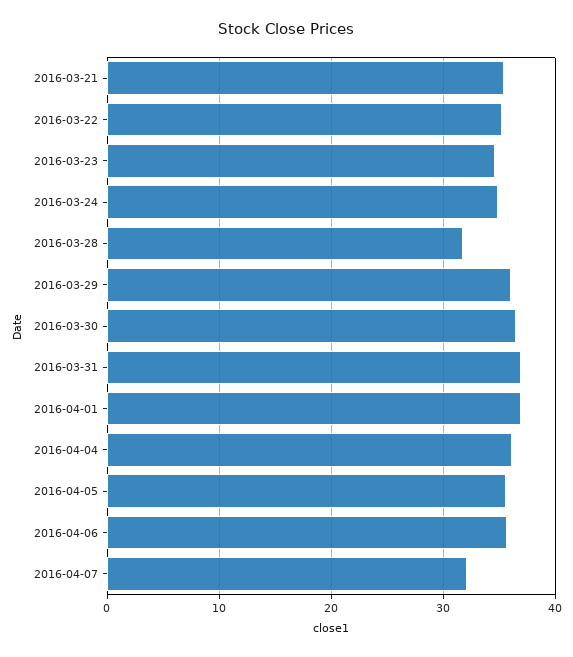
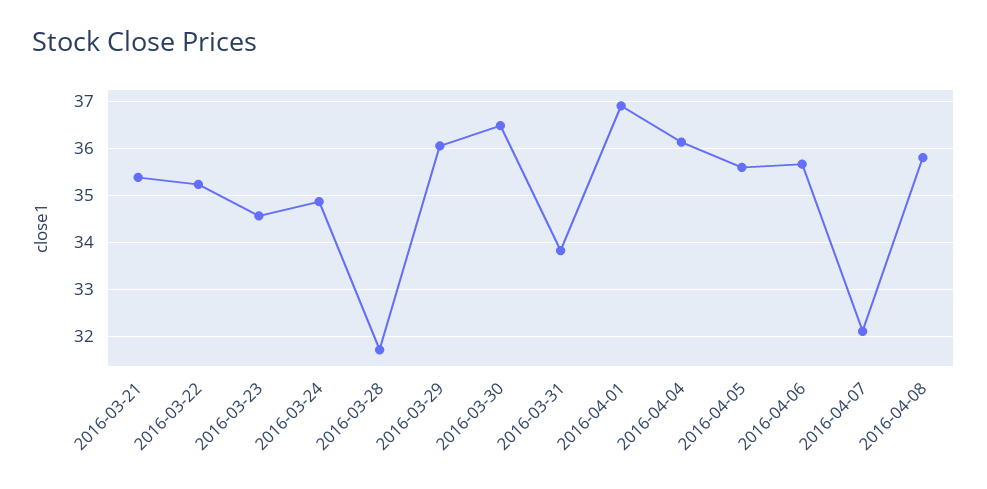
2016-03-31: 37 -> 33.8
2016-04-08: none -> 35.8

